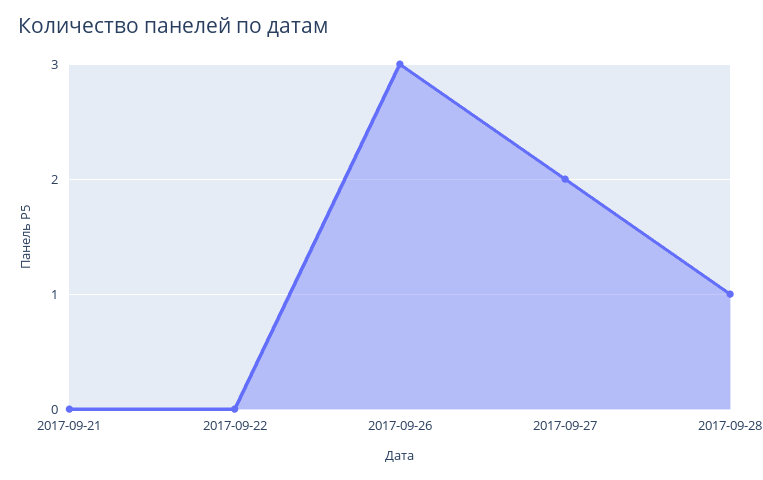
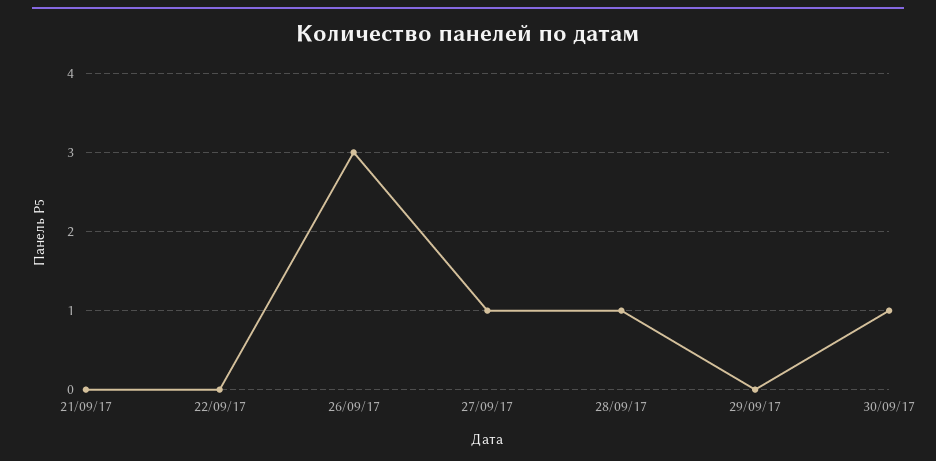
2017-09-27: 2 -> 1
29/09/17: none -> 0
30/09/17: none -> 1

